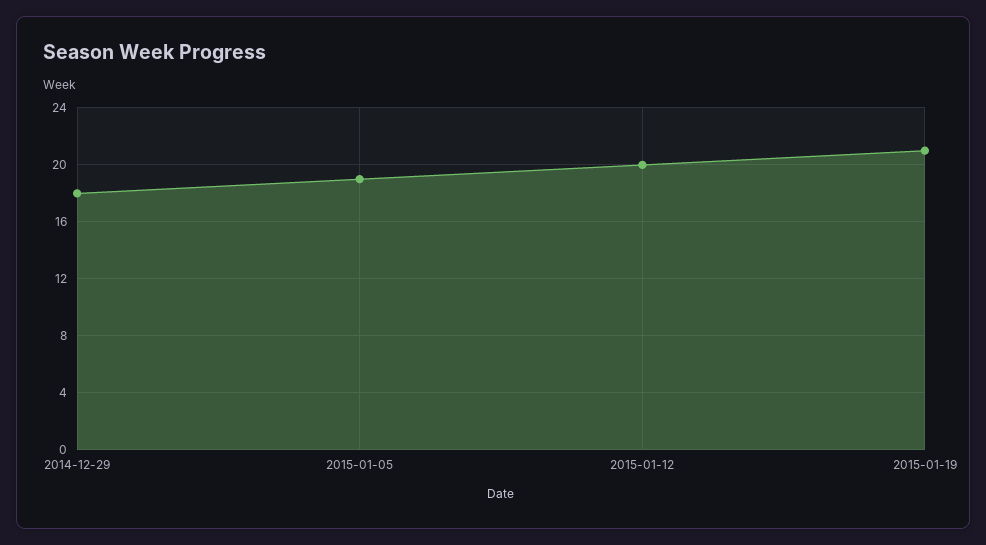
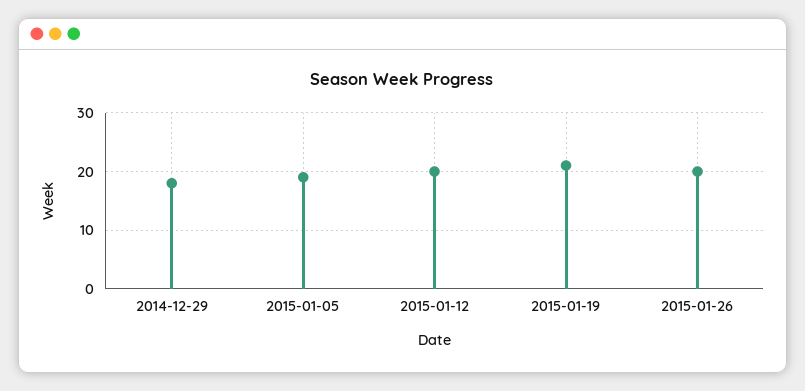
2015-01-26: none -> 20

